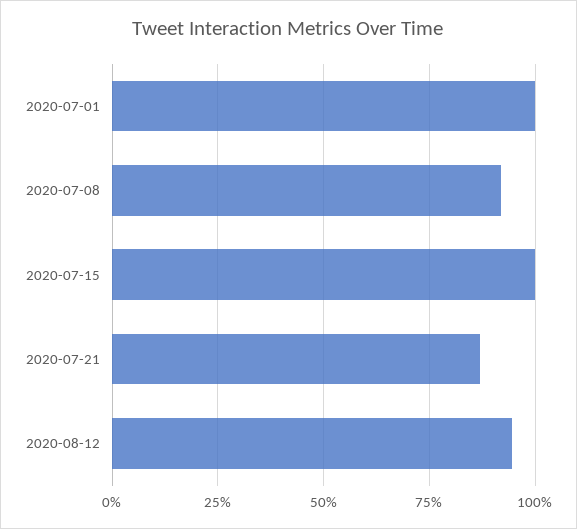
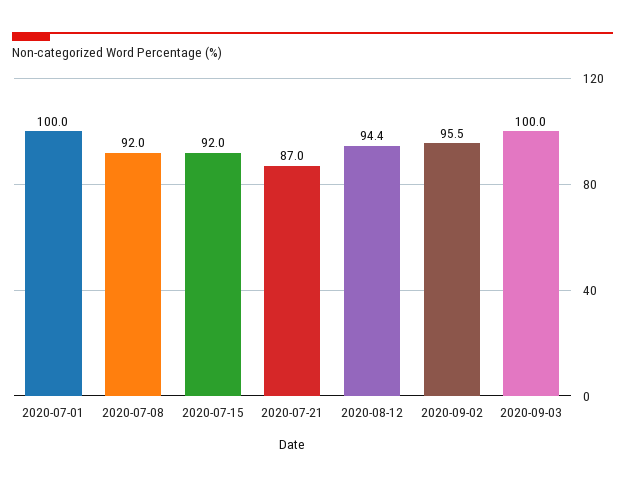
2020-07-15: 100 -> 92
2020-09-02: none -> 95.5
2020-09-03: none -> 100

